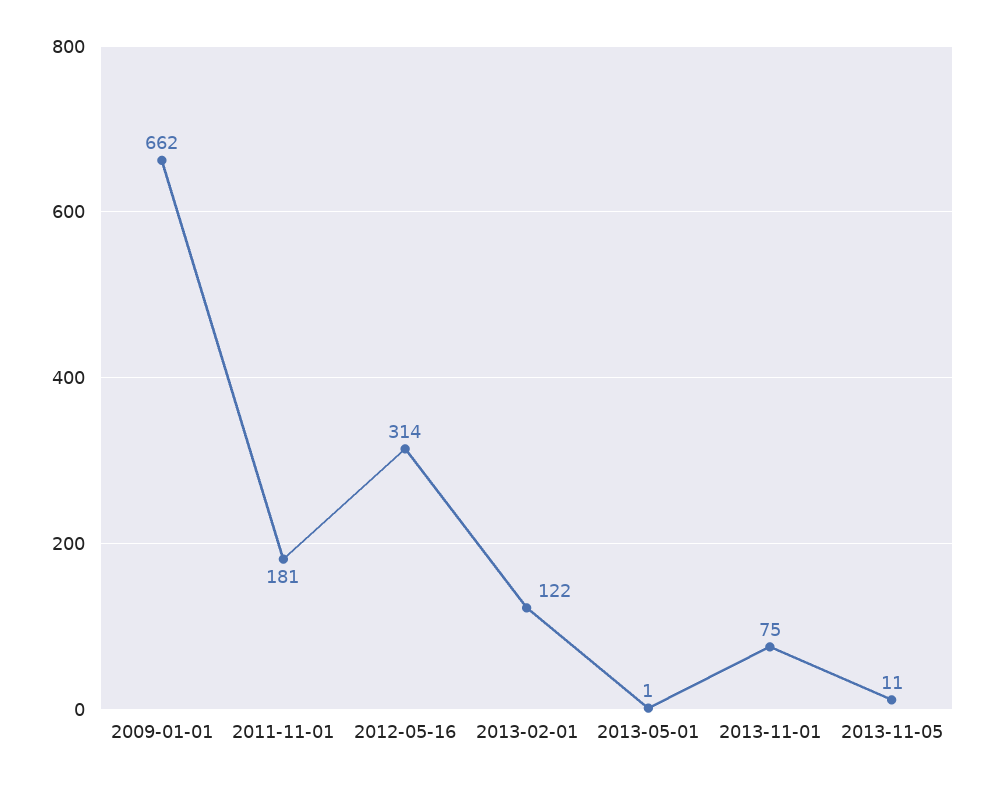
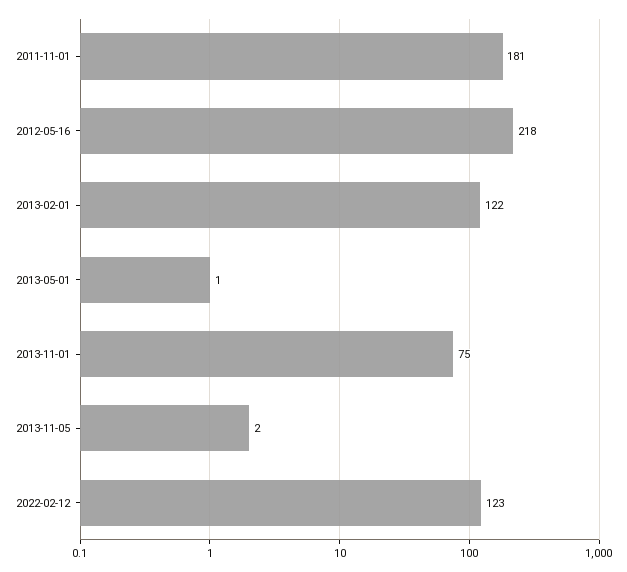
2009-01-01: 662 -> none
2012-05-16: 314 -> 218
2013-11-05: 11 -> 2
2022-02-12: none -> 123

